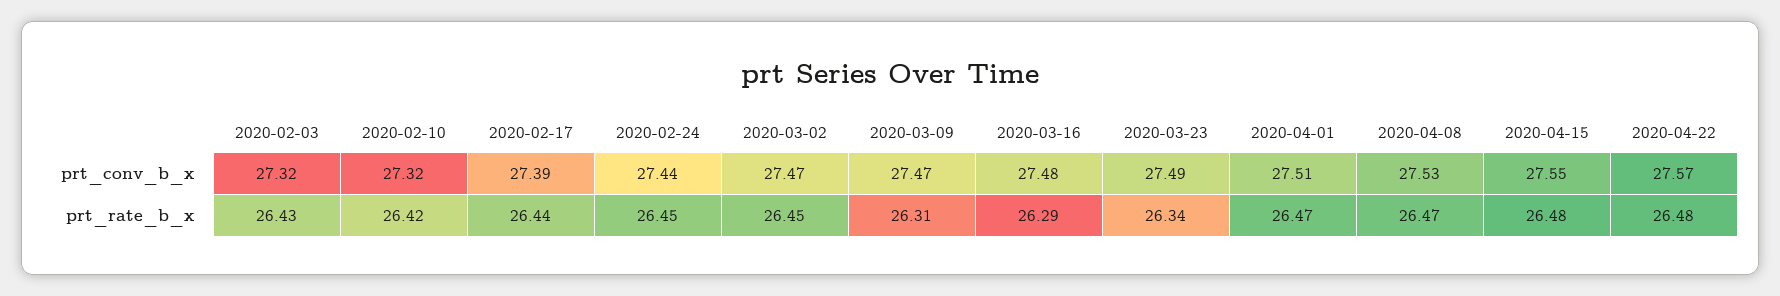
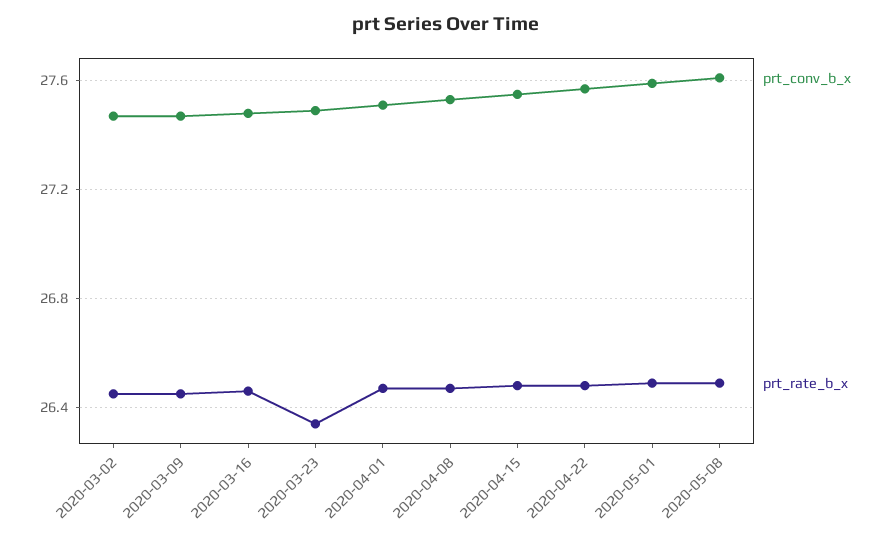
prt_conv_b_x, 2020-02-03: 27.32 -> none
prt_conv_b_x, 2020-02-10: 27.32 -> none
prt_conv_b_x, 2020-02-17: 27.39 -> none
prt_conv_b_x, 2020-02-24: 27.44 -> none
prt_rate_b_x, 2020-02-03: 26.43 -> none
prt_rate_b_x, 2020-02-10: 26.42 -> none
prt_rate_b_x, 2020-02-17: 26.44 -> none
prt_rate_b_x, 2020-02-24: 26.45 -> none
prt_rate_b_x, 2020-03-09: 26.31 -> 26.45
prt_rate_b_x, 2020-03-16: 26.29 -> 26.45
prt_conv_b_x, 2020-05-01: none -> 27.6
prt_rate_b_x, 2020-05-01: none -> 26.5
prt_conv_b_x, 2020-05-08: none -> 27.6
prt_rate_b_x, 2020-05-08: none -> 26.5

